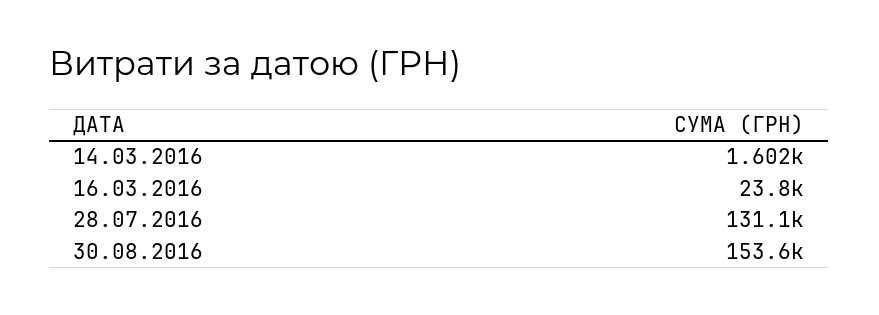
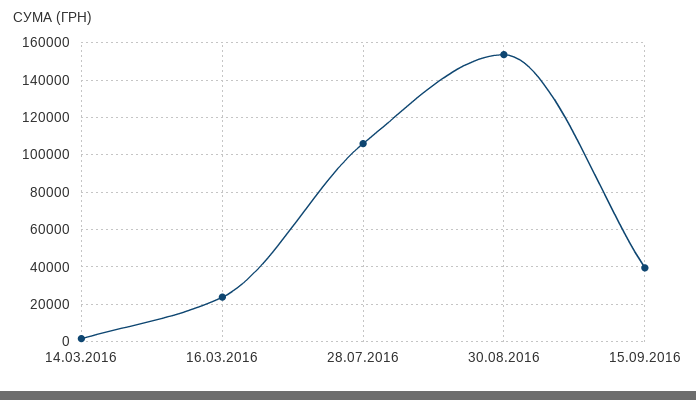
28.07.2016: 131100 -> 105000
15.09.2016: none -> 40000

